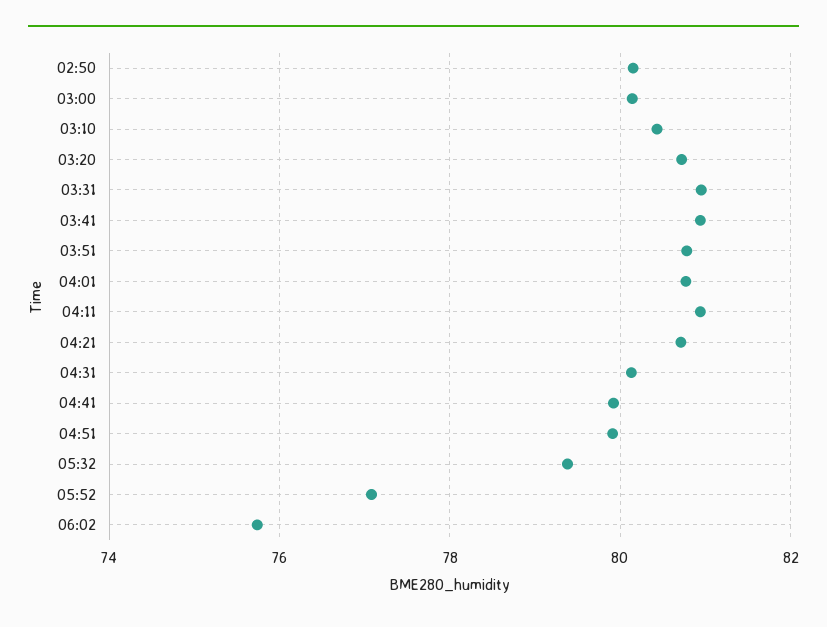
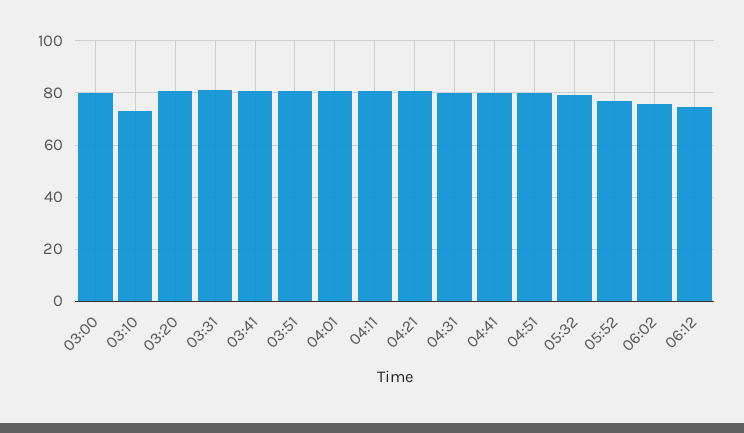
02:50: 80.2 -> none
03:10: 80.4 -> 72.5
06:12: none -> 75

